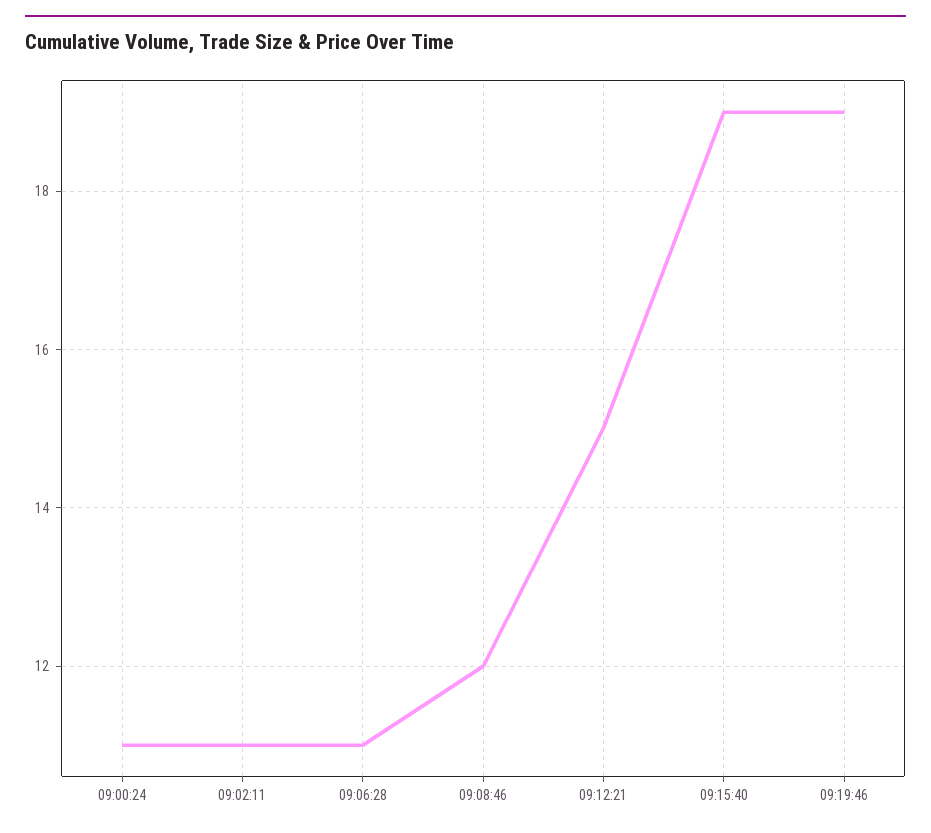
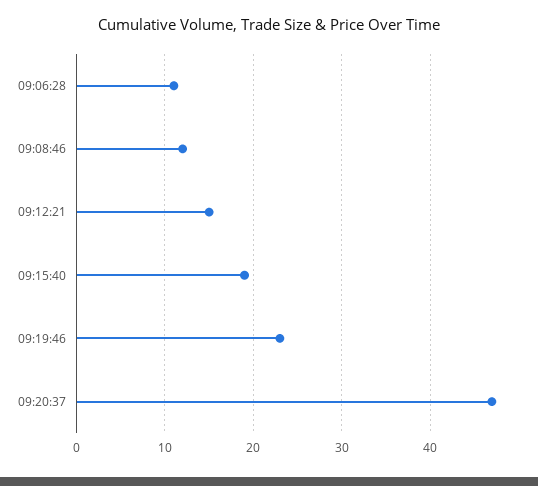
09:00:24: 11 -> none
09:02:11: 11 -> none
09:19:46: 19 -> 23
09:20:37: none -> 47

